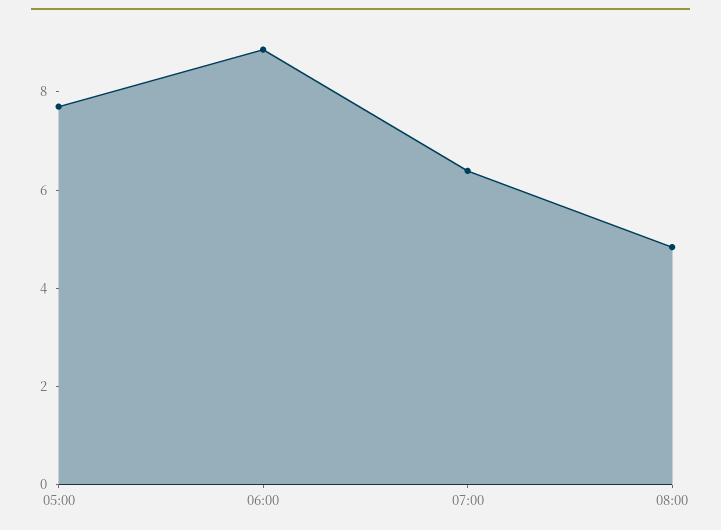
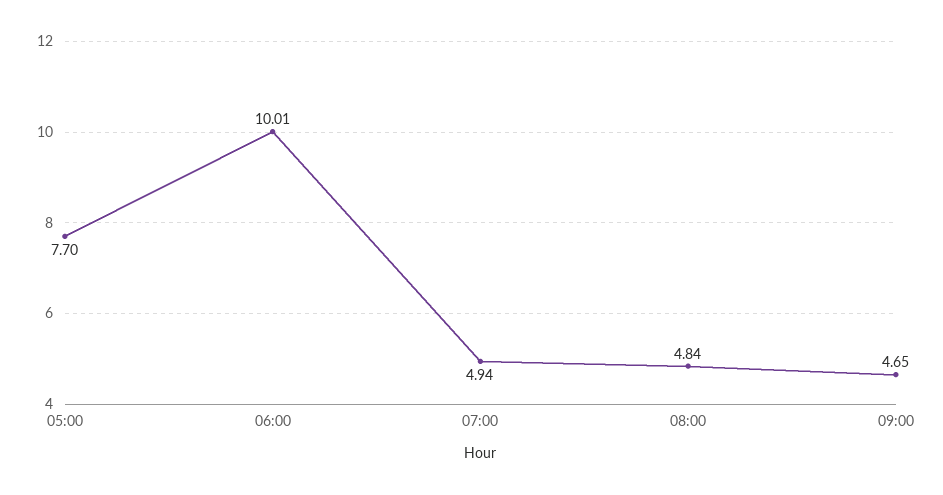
06:00: 9 -> 10.01
07:00: 6.5 -> 4.94
09:00: none -> 4.65

